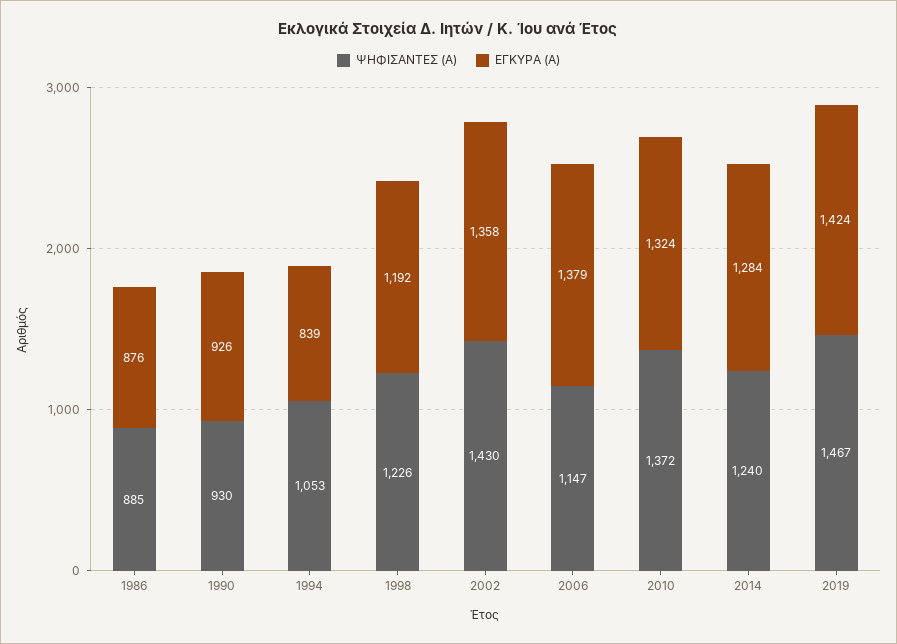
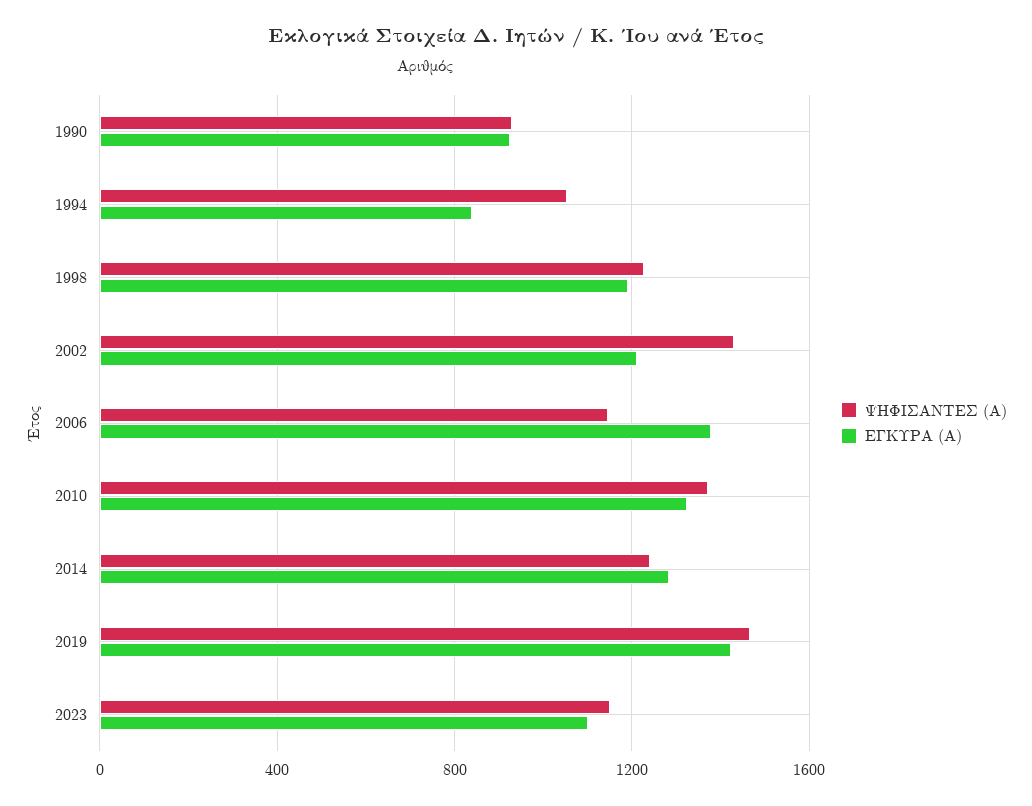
ΨΗΦΙΣΑΝΤΕΣ (Α), 1986: 885 -> none
ΕΓΚΥΡΑ (Α), 1986: 876 -> none
ΕΓΚΥΡΑ (Α), 2002: 1358 -> 1200
ΨΗΦΙΣΑΝΤΕΣ (Α), 2023: none -> 1150
ΕΓΚΥΡΑ (Α), 2023: none -> 1100

